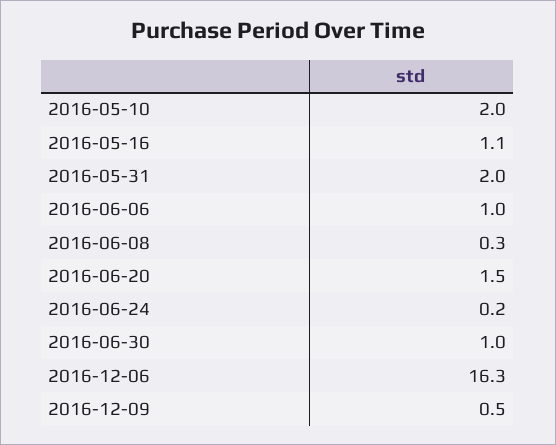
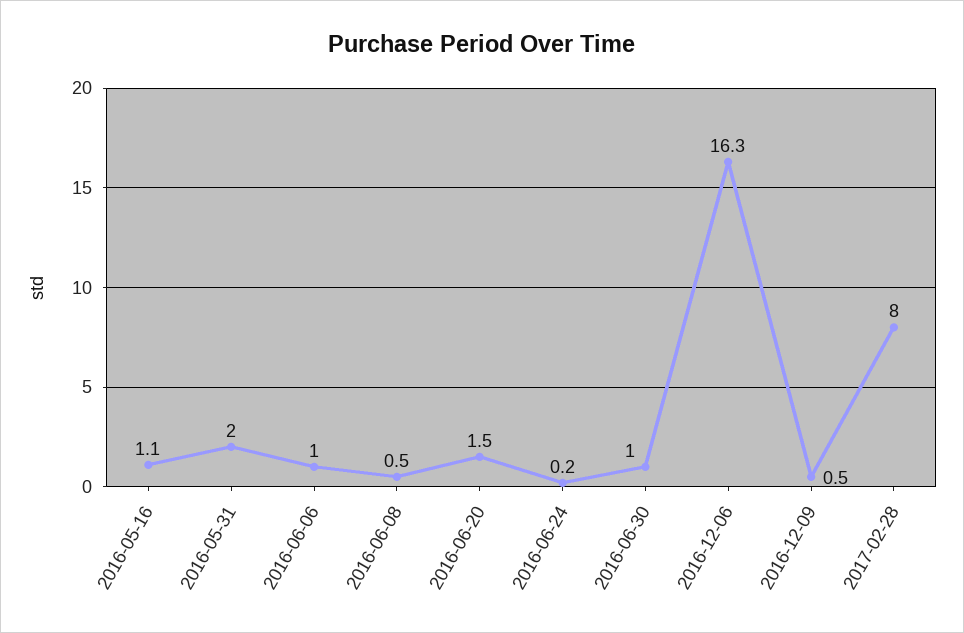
2016-05-10: 2 -> none
2016-06-08: 0.3 -> 0.5
2017-02-28: none -> 8

